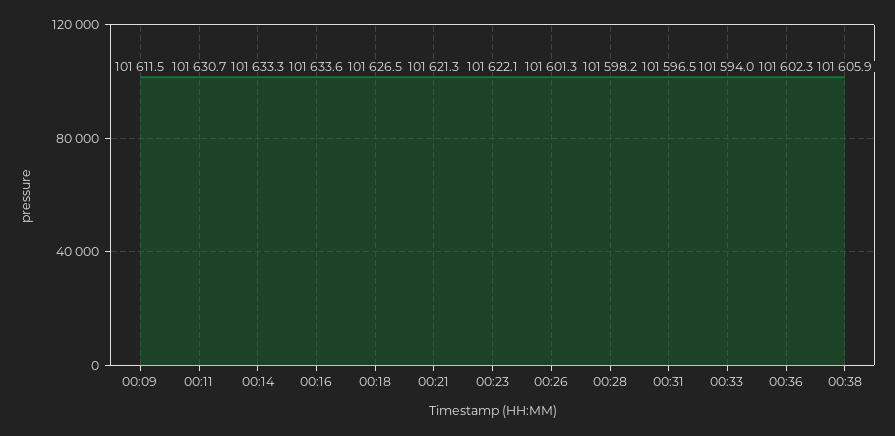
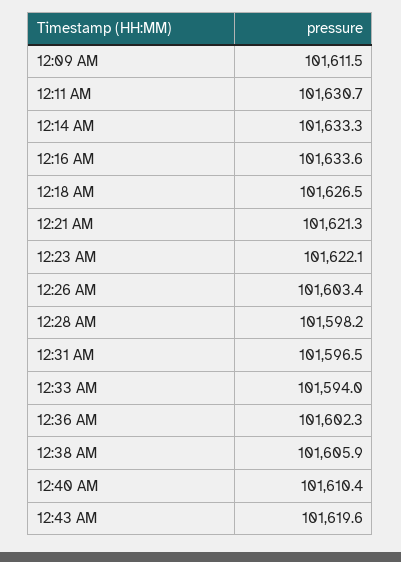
00:26: 101601.3 -> 101603.4
12:40 AM: none -> 101610.4
12:43 AM: none -> 101619.6

